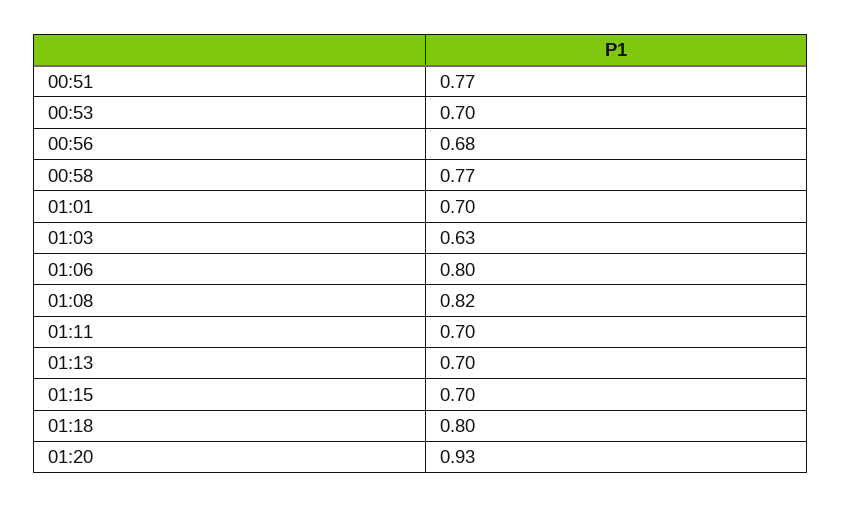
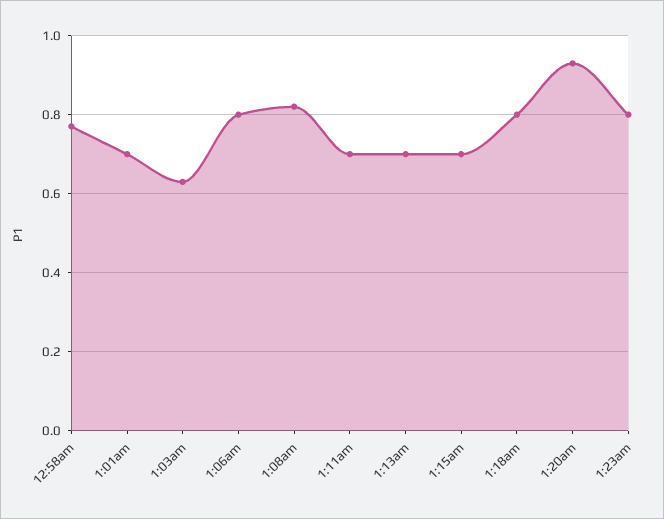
00:51: 0.77 -> none
00:53: 0.7 -> none
00:56: 0.68 -> none
1:23am: none -> 0.8

